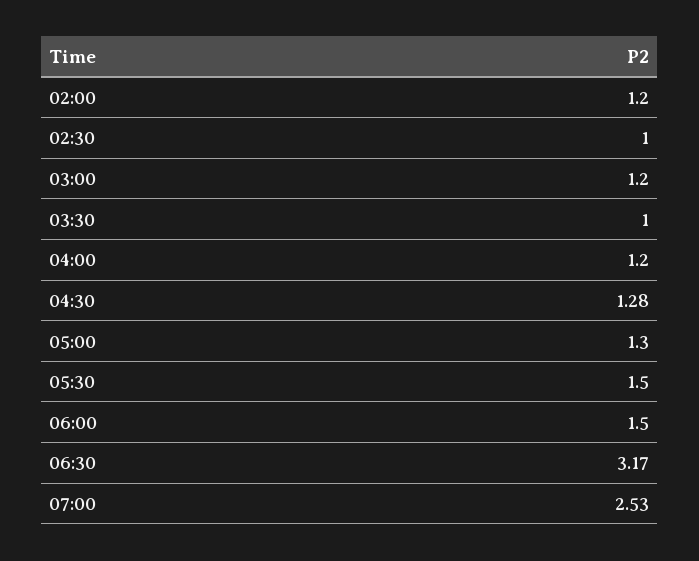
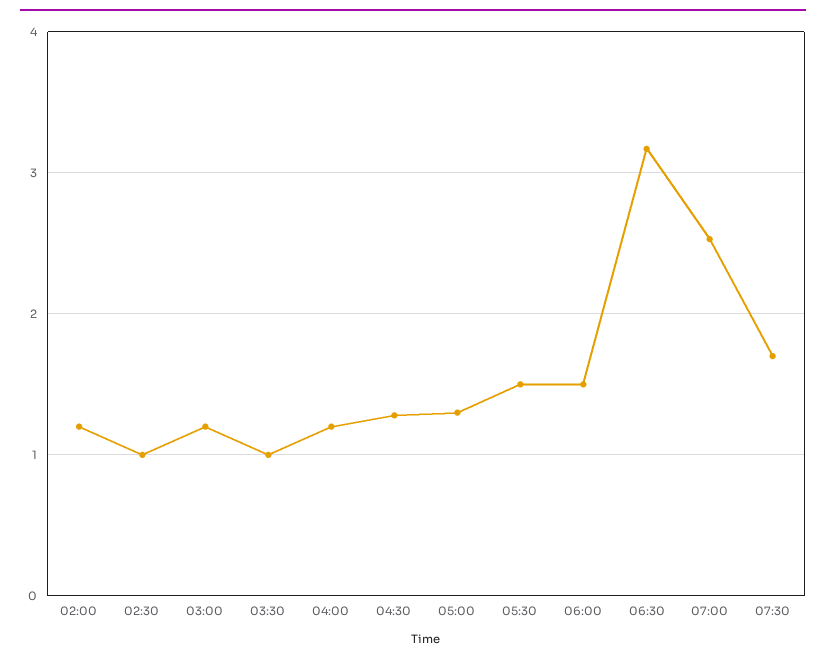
07:30: none -> 1.7

